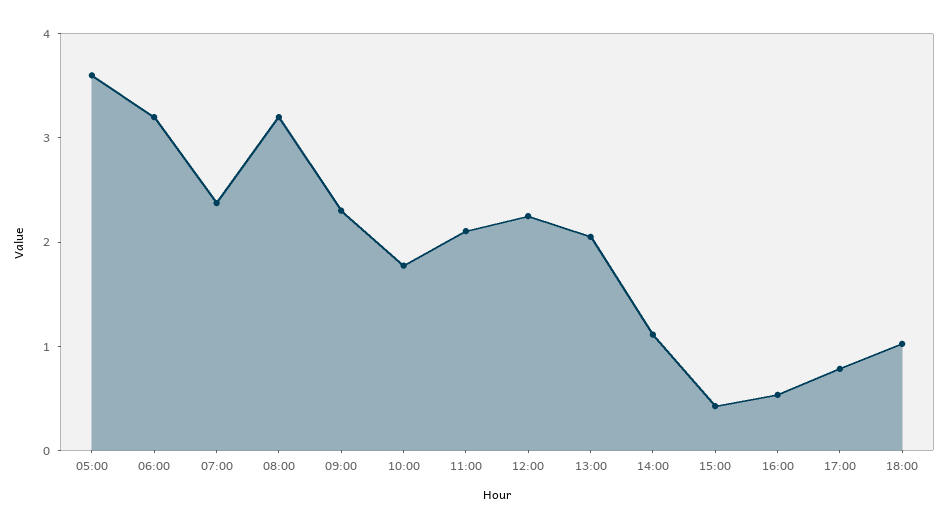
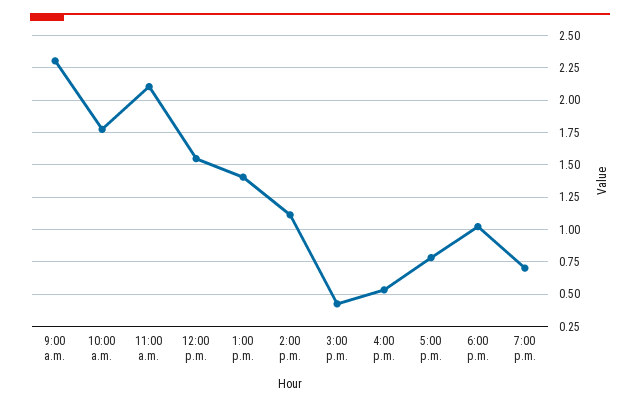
05:00: 3.6 -> none
06:00: 3.2 -> none
07:00: 2.4 -> none
08:00: 3.2 -> none
12:00: 2.2 -> 1.55
13:00: 2 -> 1.4
7:00 p.m.: none -> 0.7

